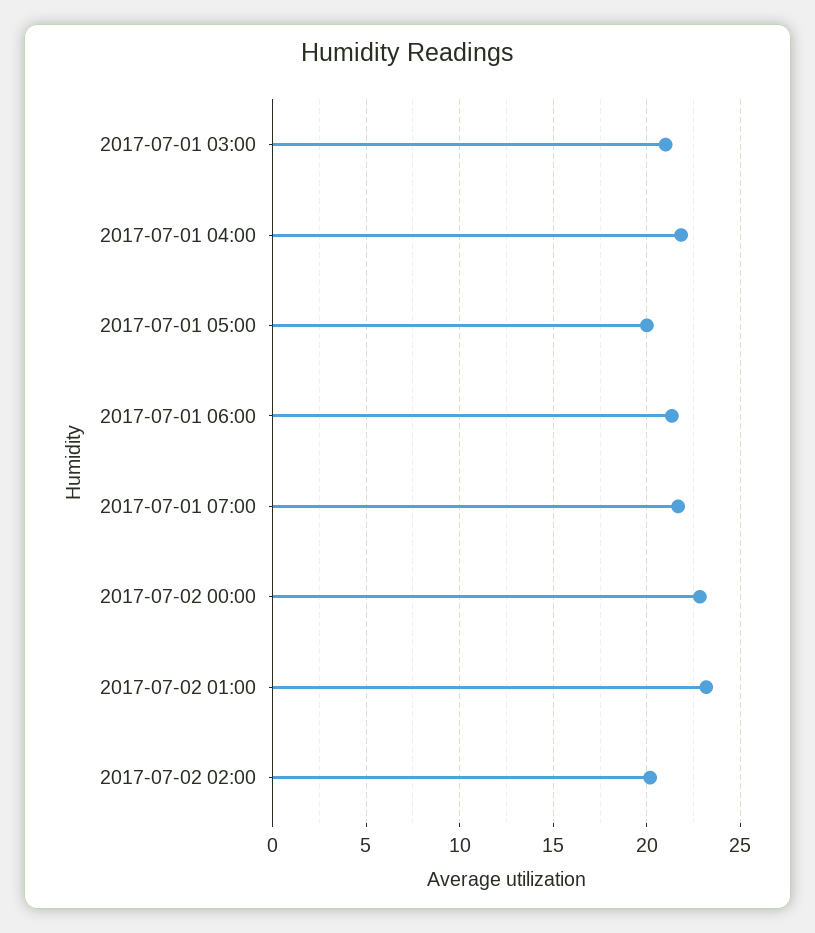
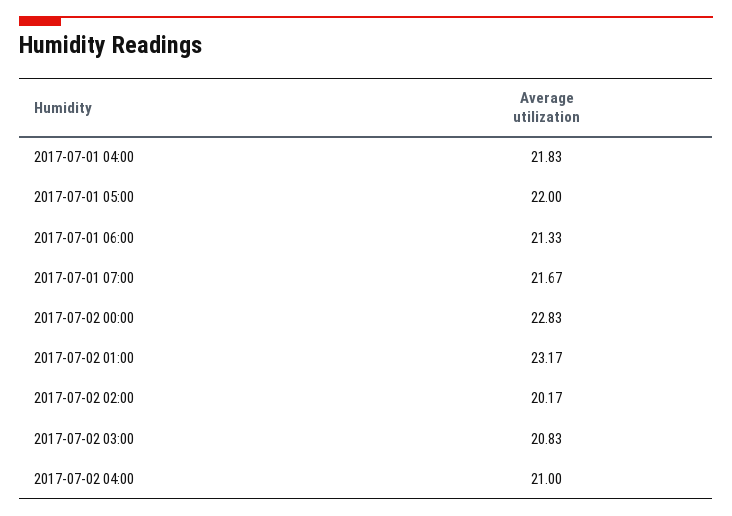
2017-07-01 03:00: 21 -> none
2017-07-01 05:00: 20 -> 22
2017-07-02 03:00: none -> 20.83
2017-07-02 04:00: none -> 21

